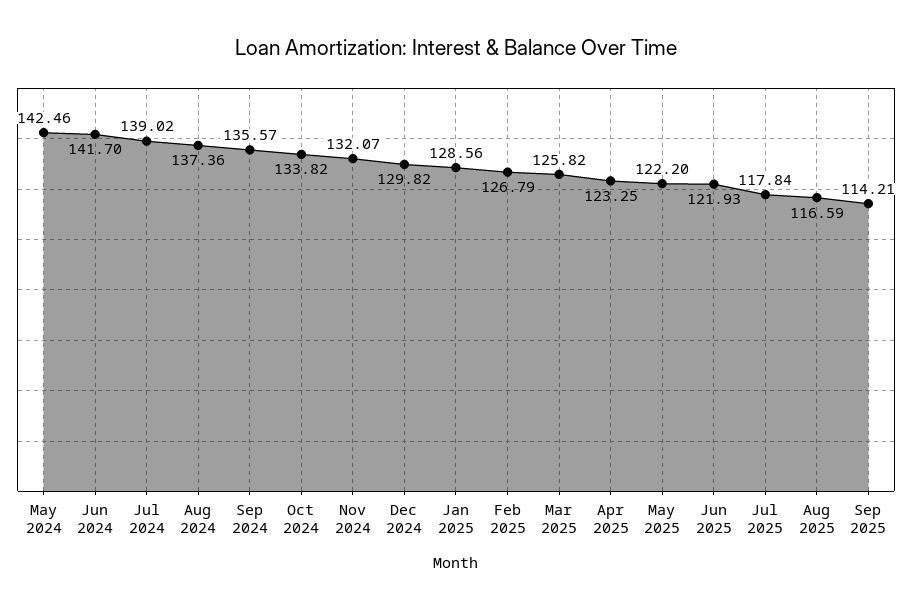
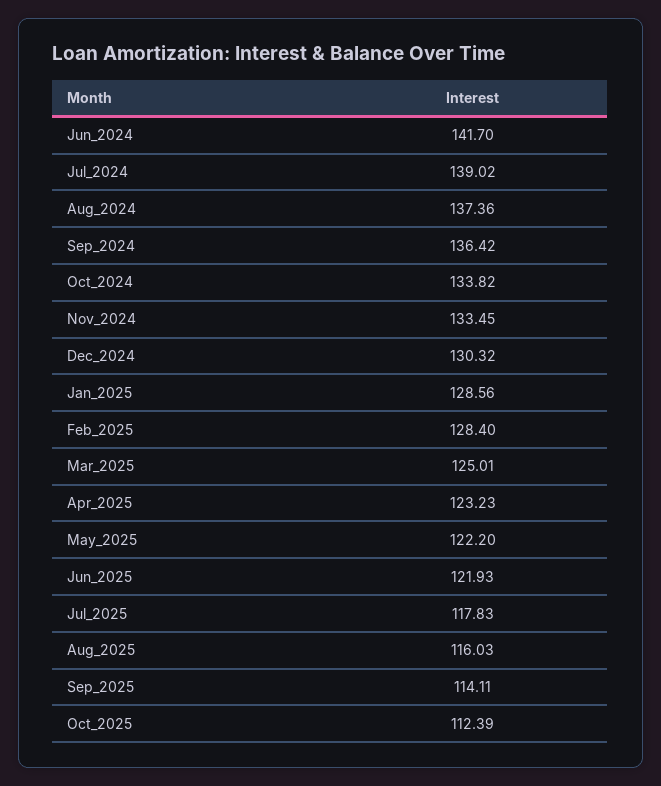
May 2024: 142.46 -> none
Sep 2024: 135.57 -> 136.42
Nov 2024: 132.07 -> 133.45
Dec 2024: 129.82 -> 130.32
Feb 2025: 126.79 -> 128.4
Mar 2025: 125.82 -> 125.01
Apr 2025: 123.25 -> 123.23
Jul 2025: 117.84 -> 117.83
Aug 2025: 116.59 -> 116.03
Sep 2025: 114.21 -> 114.11
Oct_2025: none -> 112.39

